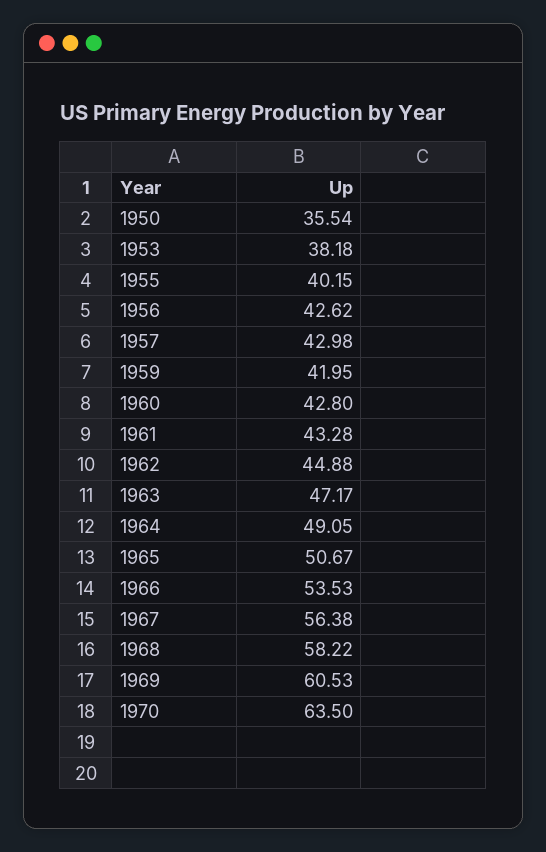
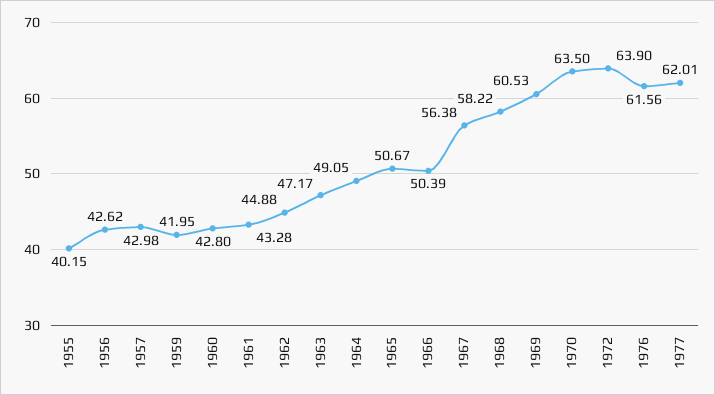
1950: 35.54 -> none
1953: 38.18 -> none
1966: 53.53 -> 50.39
1972: none -> 63.9
1976: none -> 61.56
1977: none -> 62.01

